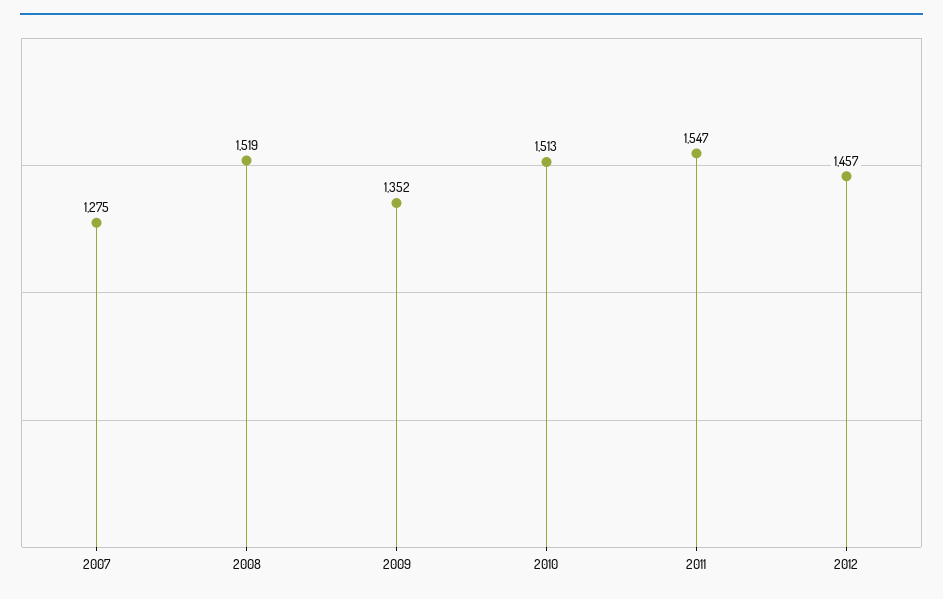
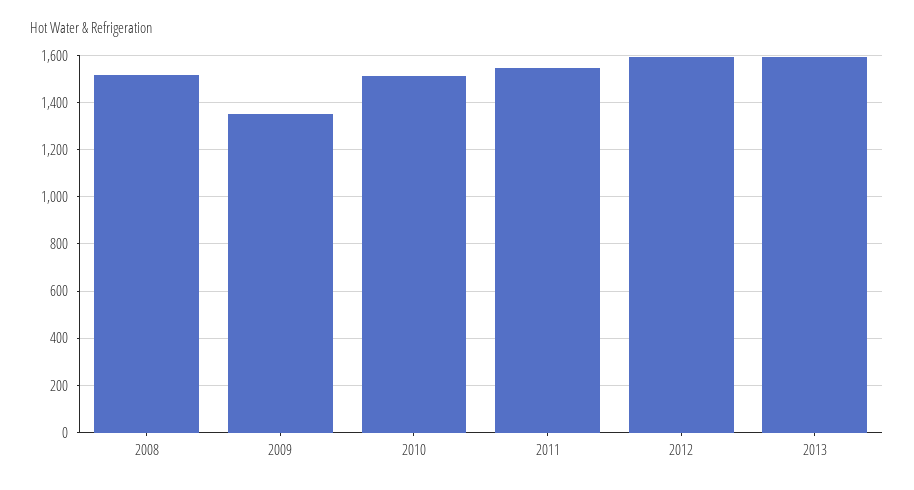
2007: 1275 -> none
2012: 1457 -> 1600
2013: none -> 1600

